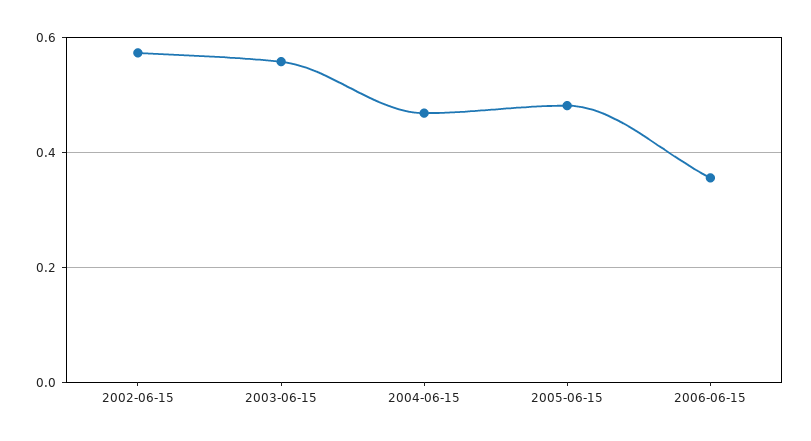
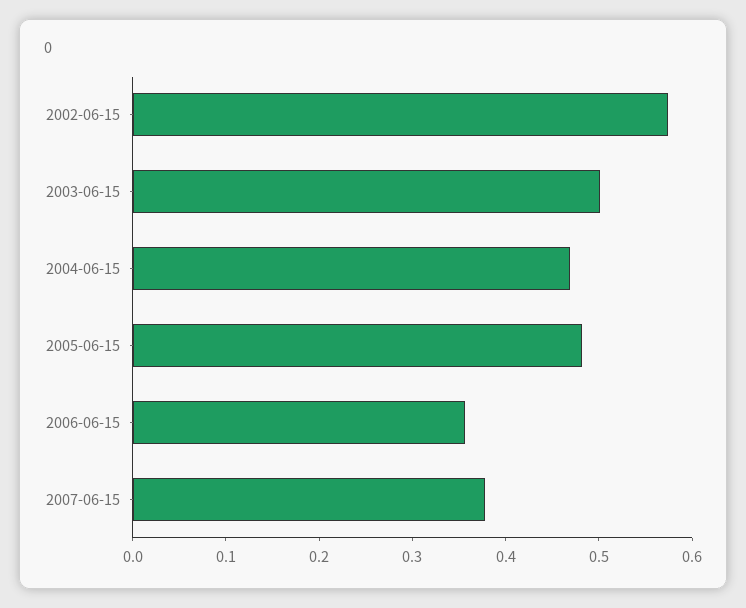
2003-06-15: 0.56 -> 0.5
2007-06-15: none -> 0.38

